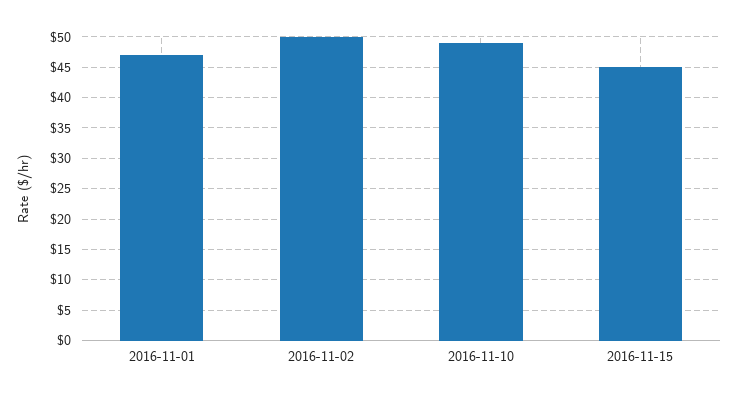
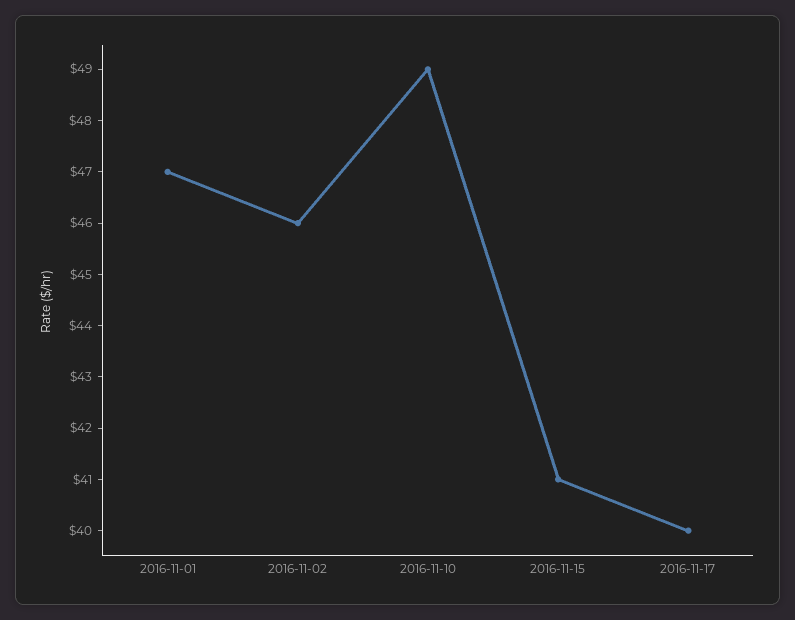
2016-11-02: 50 -> 46
2016-11-15: 45 -> 41
2016-11-17: none -> 40

